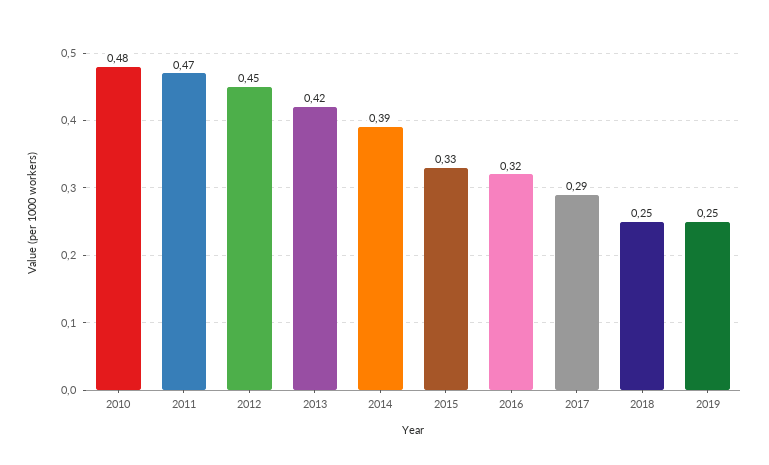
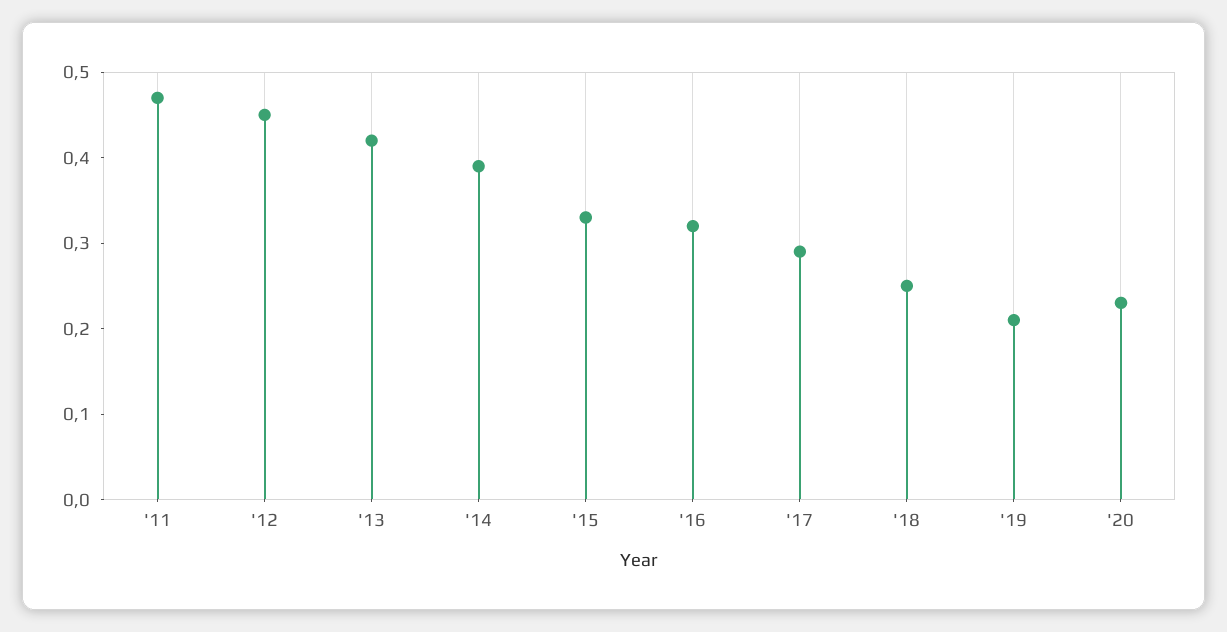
2010: 0.48 -> none
2019: 0.25 -> 0.21
'20: none -> 0.23

